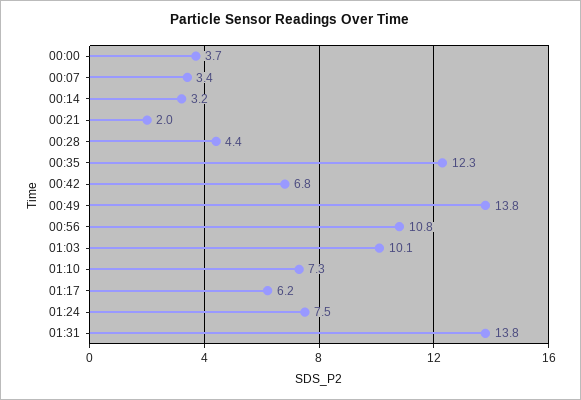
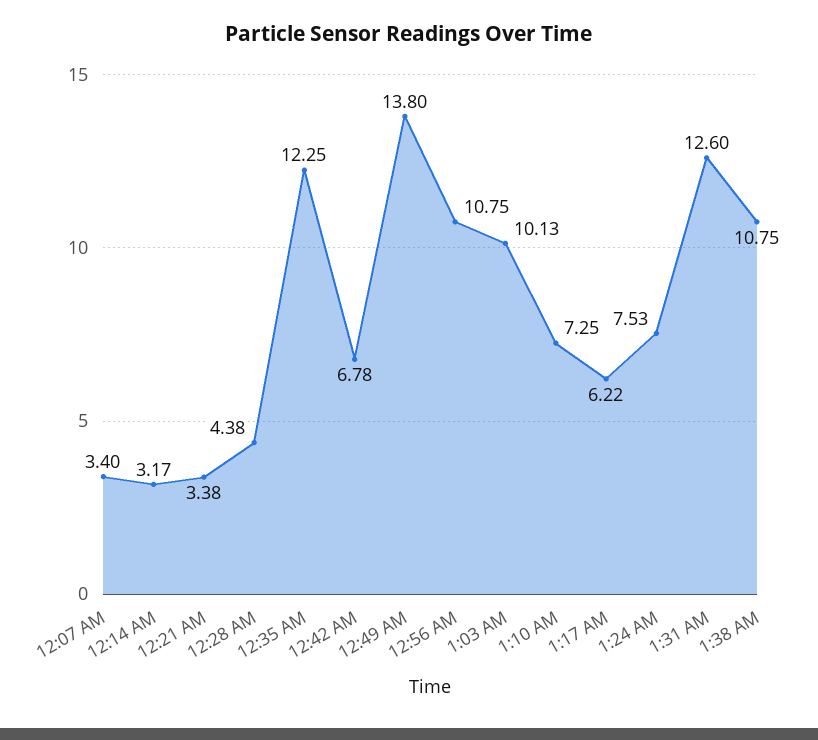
00:00: 3.7 -> none
00:21: 2 -> 3.38
01:31: 13.8 -> 12.6
1:38 AM: none -> 10.75

